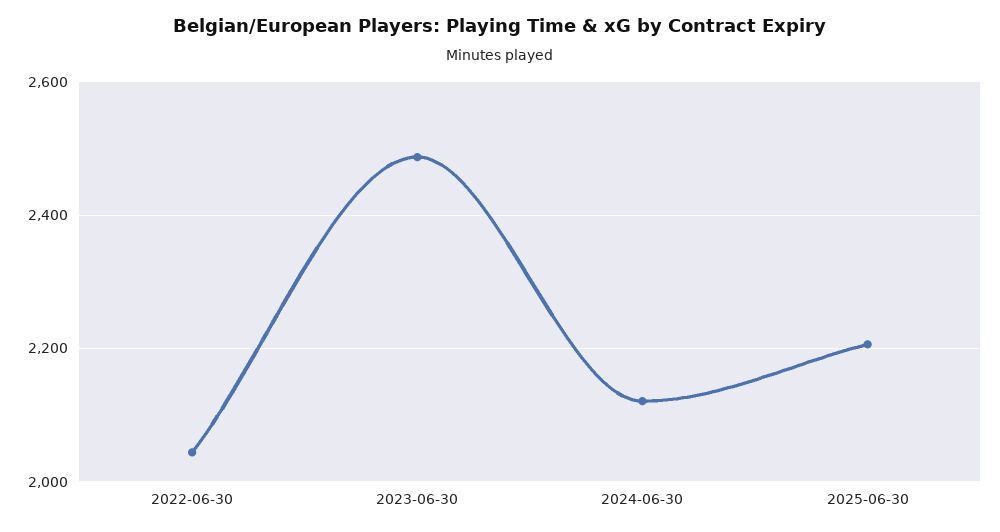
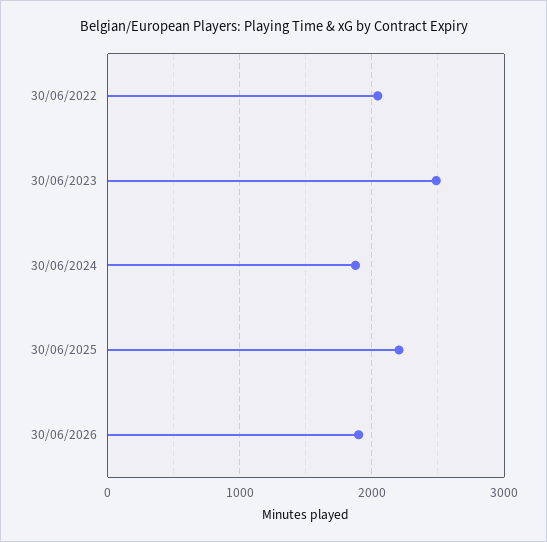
2024-06-30: 2120 -> 1900
30/06/2026: none -> 1900

